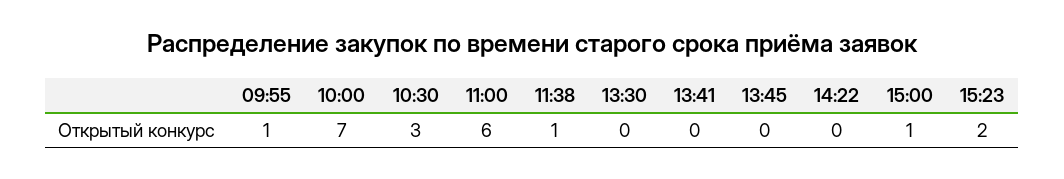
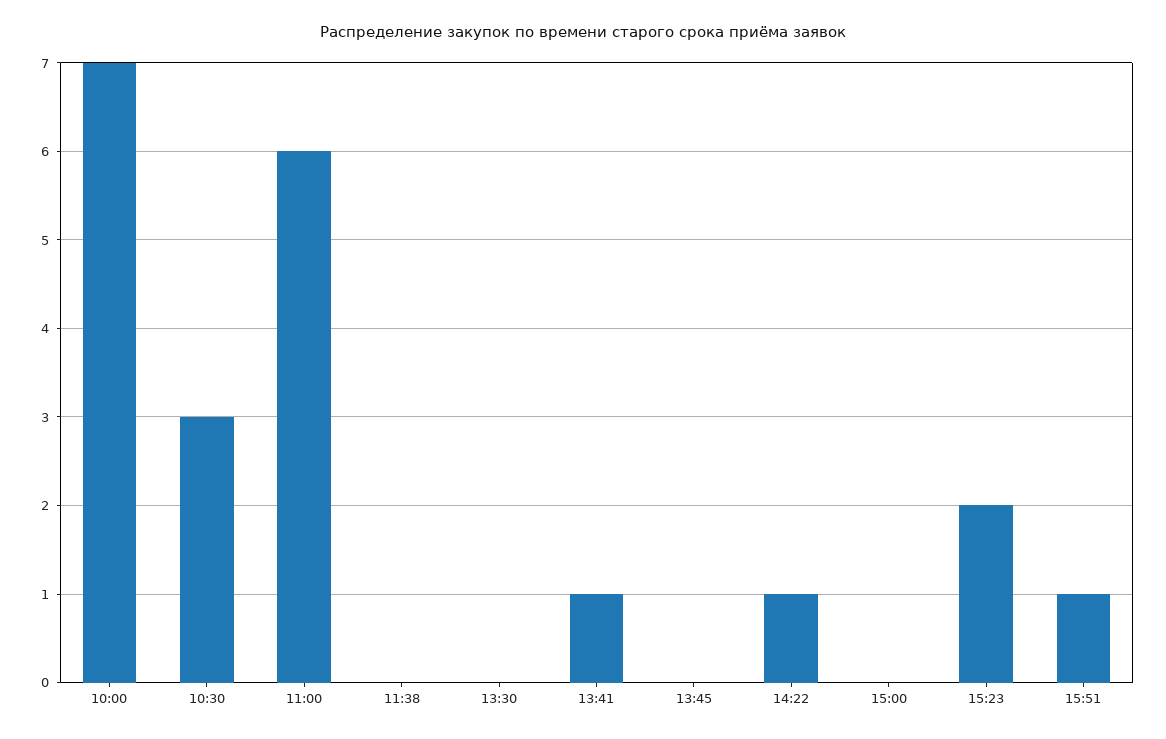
09:55: 1 -> none
11:38: 1 -> 0
13:41: 0 -> 1
14:22: 0 -> 1
15:00: 1 -> 0
15:51: none -> 1

